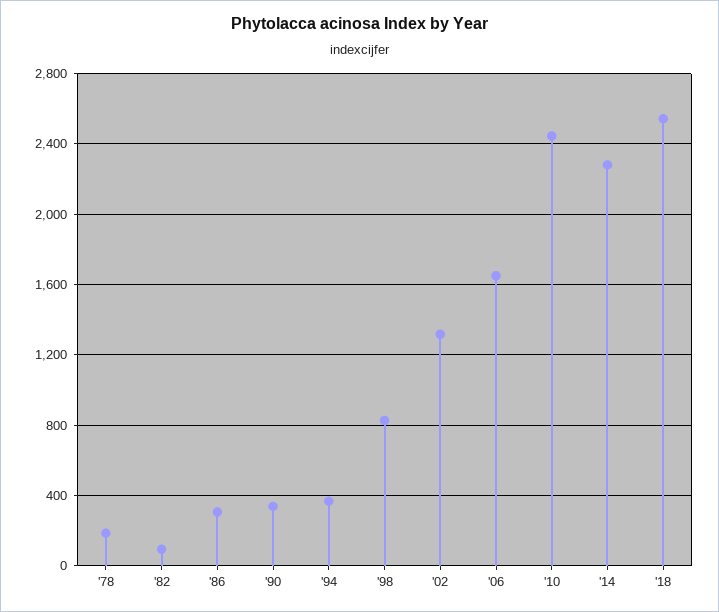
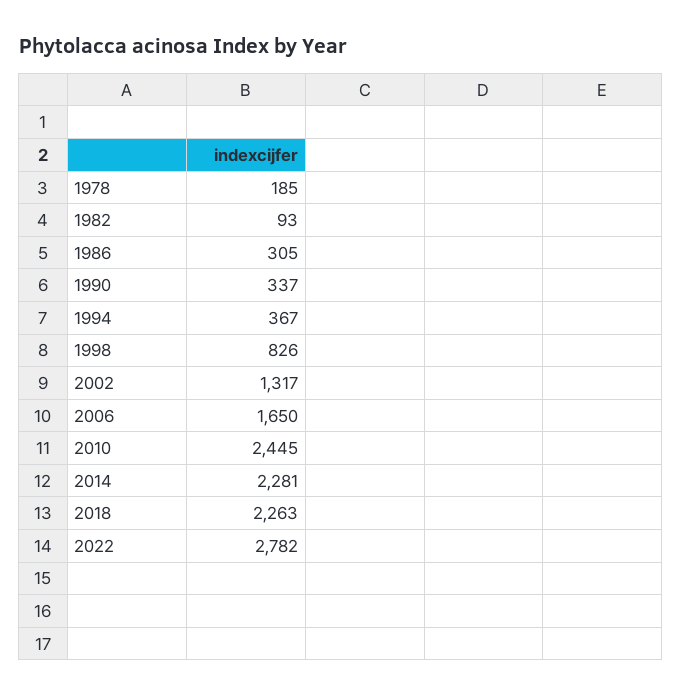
'18: 2550 -> 2263
2022: none -> 2782

